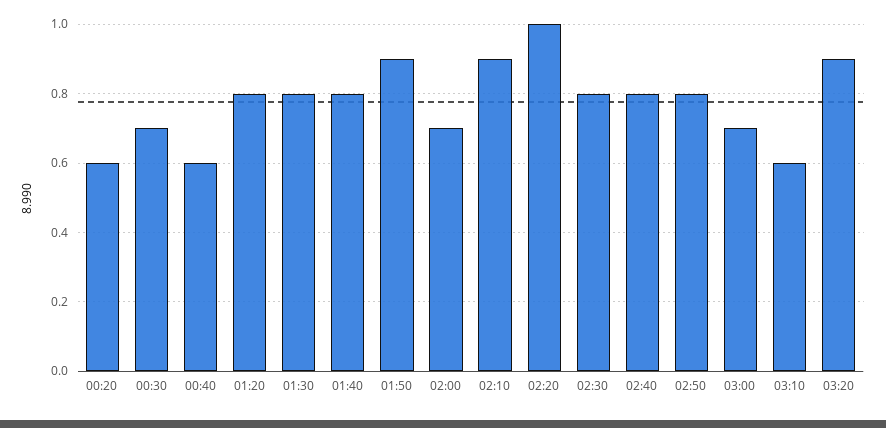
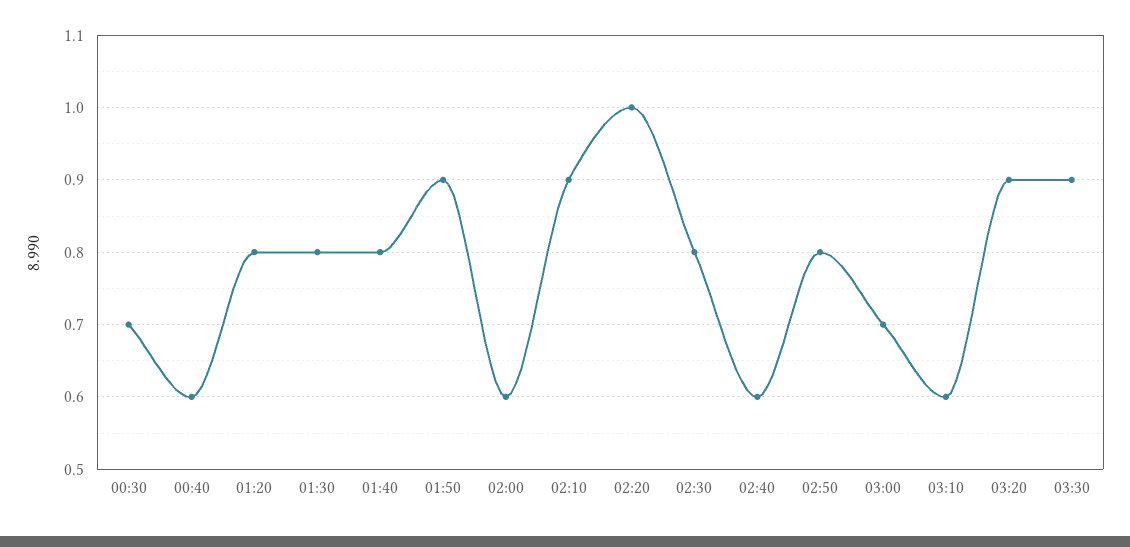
00:20: 0.6 -> none
02:00: 0.7 -> 0.6
02:40: 0.8 -> 0.6
03:30: none -> 0.9

